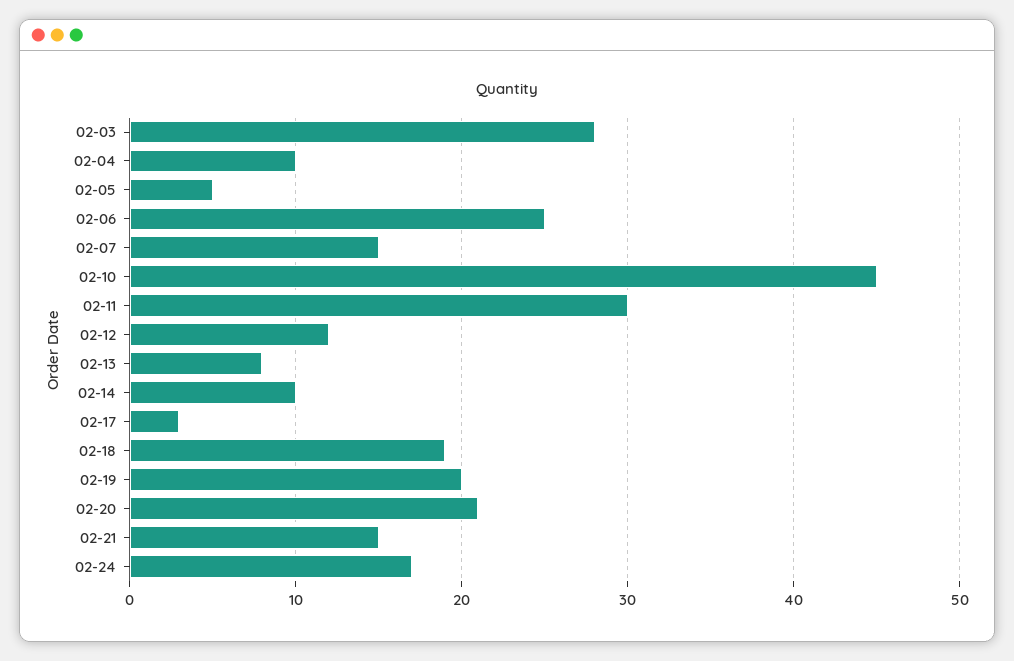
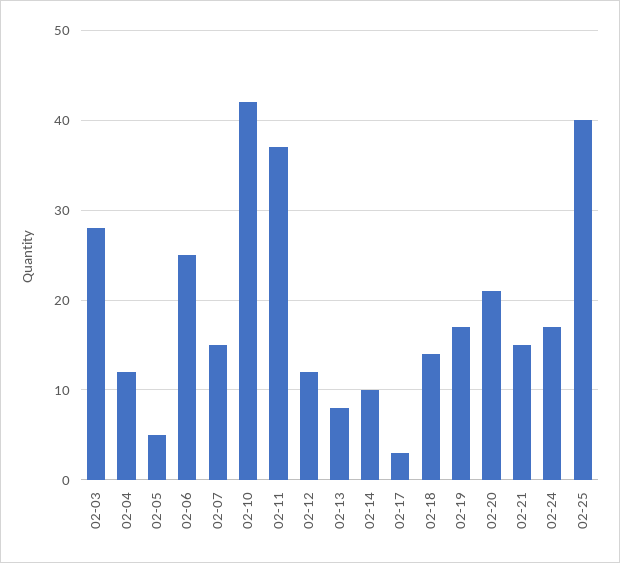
02-04: 10 -> 12
02-10: 45 -> 42
02-11: 30 -> 37
02-18: 19 -> 14
02-19: 20 -> 17
02-25: none -> 40

